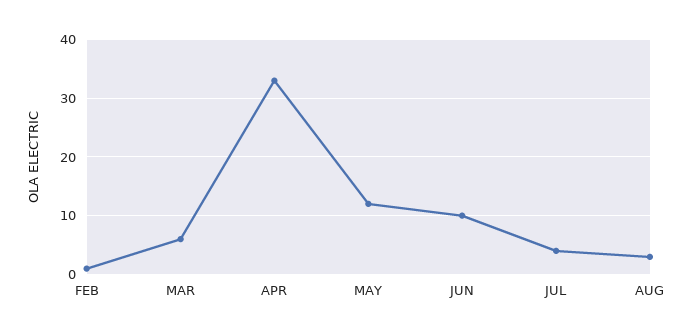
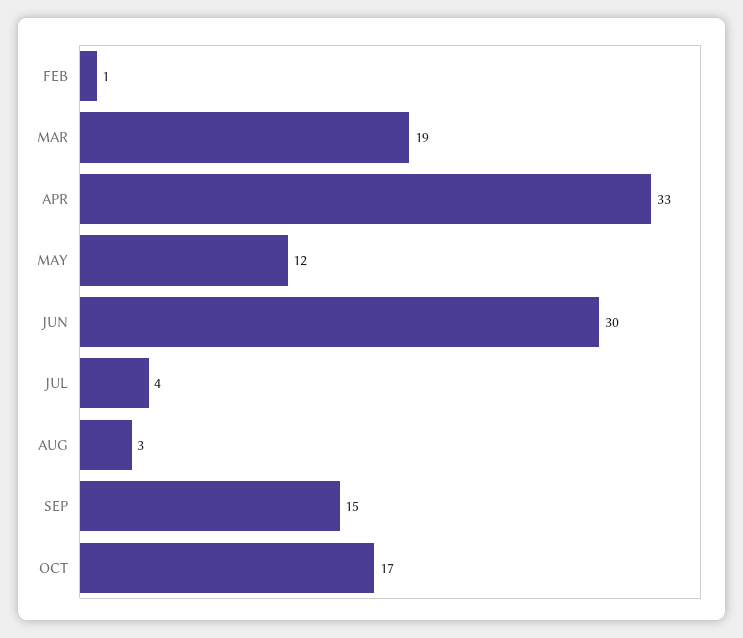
MAR: 5 -> 19
JUN: 10 -> 30
SEP: none -> 15
OCT: none -> 17

